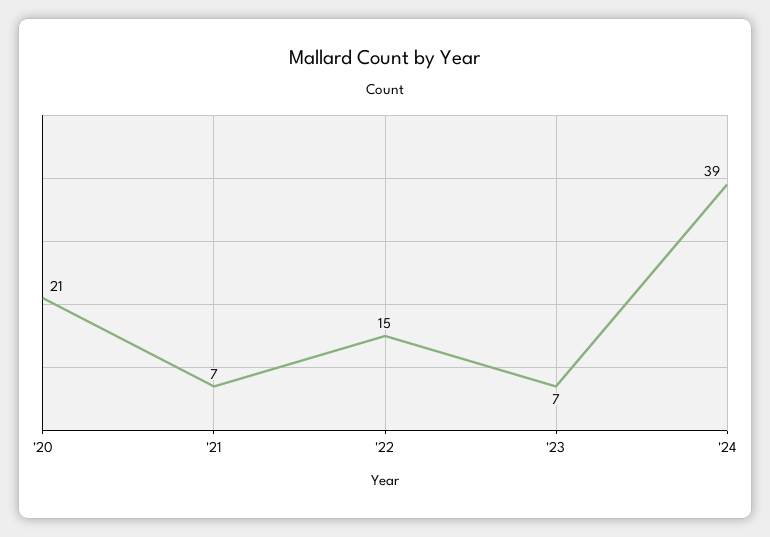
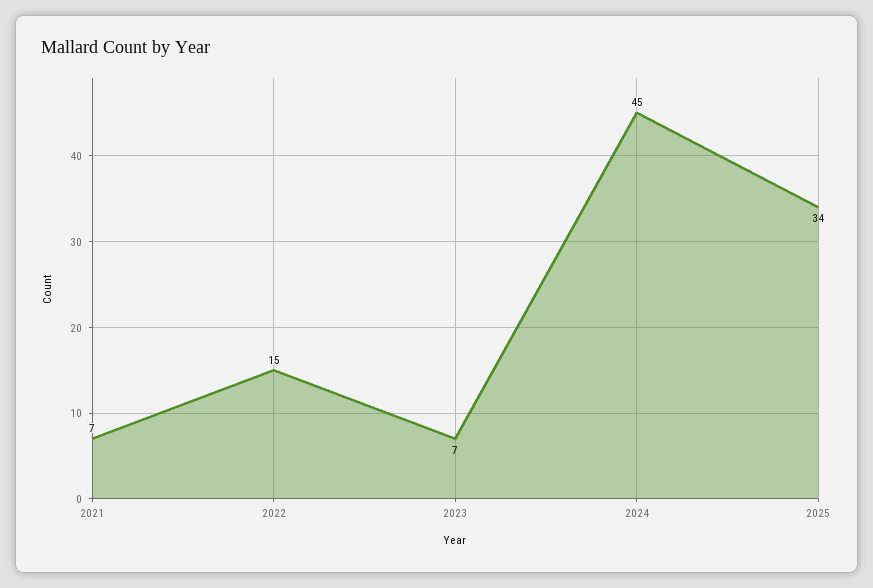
'20: 21 -> none
'24: 39 -> 45
2025: none -> 34

